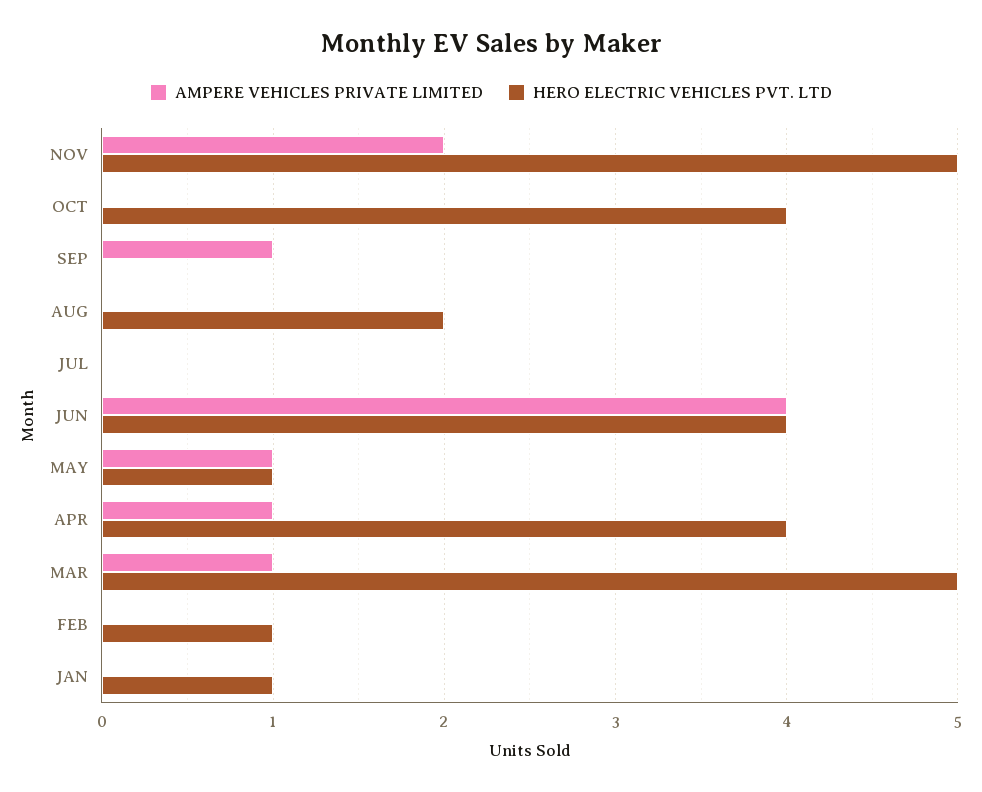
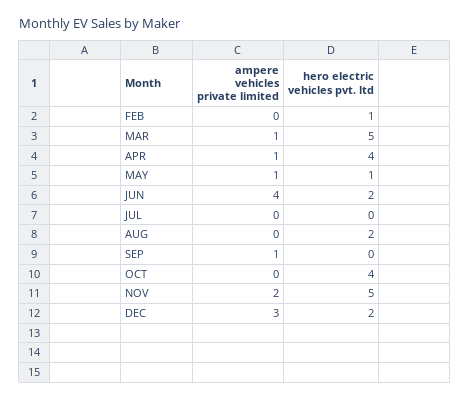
HERO ELECTRIC VEHICLES PVT. LTD, JUN: 4 -> 2
AMPERE VEHICLES PRIVATE LIMITED, JAN: 0 -> none
HERO ELECTRIC VEHICLES PVT. LTD, JAN: 1 -> none
AMPERE VEHICLES PRIVATE LIMITED, DEC: none -> 3
HERO ELECTRIC VEHICLES PVT. LTD, DEC: none -> 2

